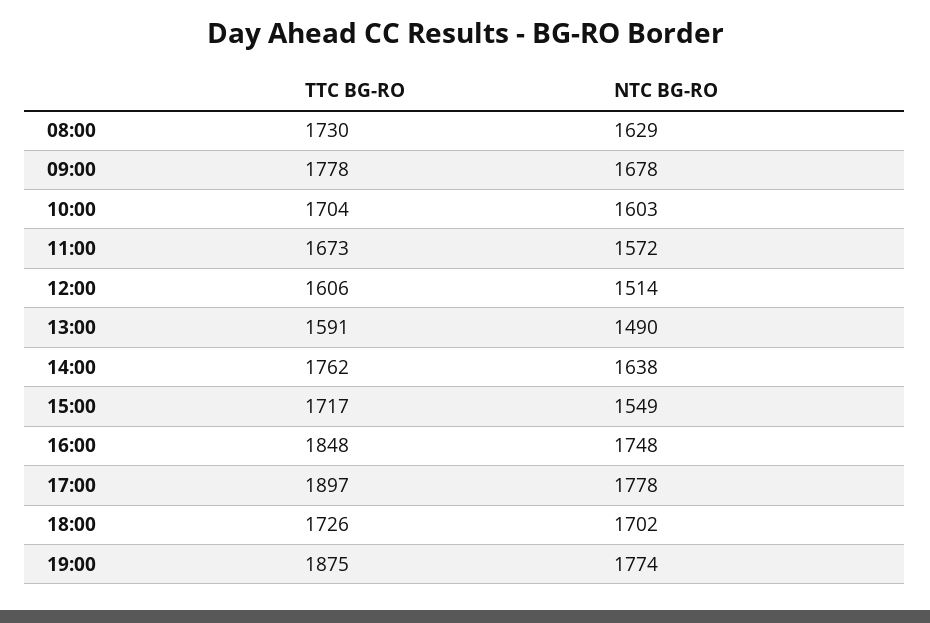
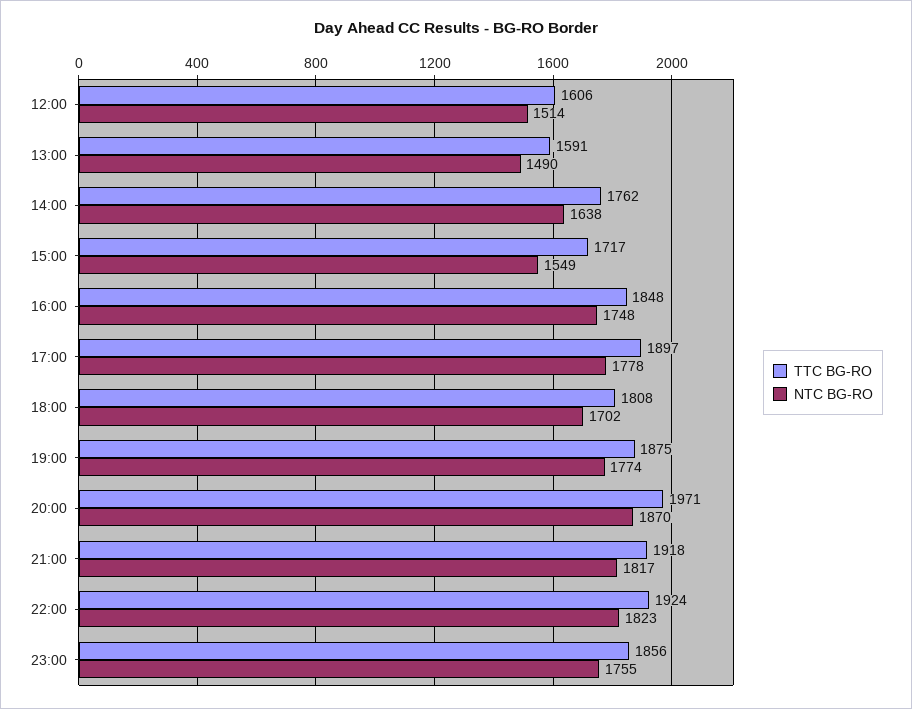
TTC BG-RO, 08:00: 1730 -> none
NTC BG-RO, 08:00: 1629 -> none
TTC BG-RO, 09:00: 1778 -> none
NTC BG-RO, 09:00: 1678 -> none
TTC BG-RO, 10:00: 1704 -> none
NTC BG-RO, 10:00: 1603 -> none
TTC BG-RO, 11:00: 1673 -> none
NTC BG-RO, 11:00: 1572 -> none
TTC BG-RO, 18:00: 1726 -> 1808
TTC BG-RO, 20:00: none -> 1971
NTC BG-RO, 20:00: none -> 1870
TTC BG-RO, 21:00: none -> 1918
NTC BG-RO, 21:00: none -> 1817
TTC BG-RO, 22:00: none -> 1924
NTC BG-RO, 22:00: none -> 1823
TTC BG-RO, 23:00: none -> 1856
NTC BG-RO, 23:00: none -> 1755

